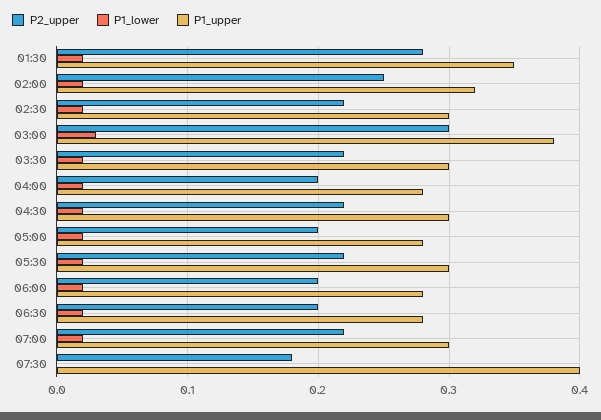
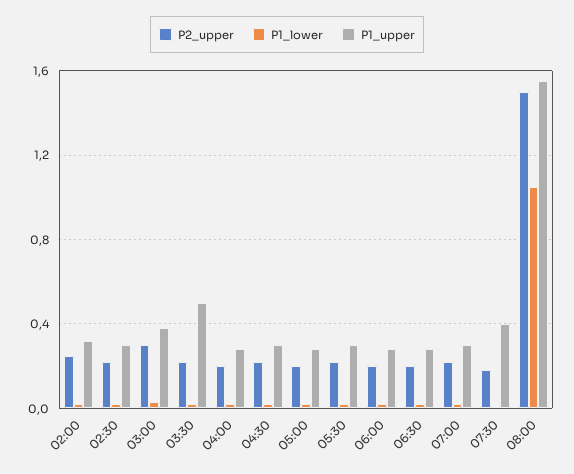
P2_upper, 01:30: 0.28 -> none
P1_lower, 01:30: 0.02 -> none
P1_upper, 01:30: 0.35 -> none
P1_upper, 03:30: 0.3 -> 0.5
P2_upper, 08:00: none -> 1.5
P1_lower, 08:00: none -> 1.05
P1_upper, 08:00: none -> 1.55

